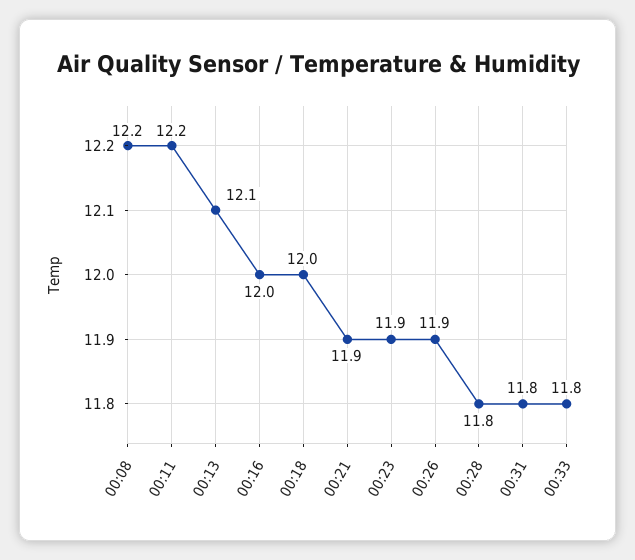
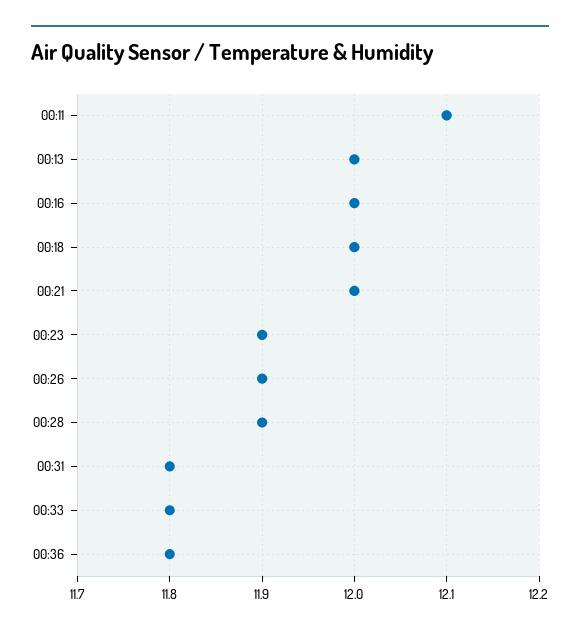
00:08: 12.2 -> none
00:11: 12.2 -> 12.1
00:13: 12.1 -> 12
00:21: 11.9 -> 12
00:28: 11.8 -> 11.9
00:36: none -> 11.8

